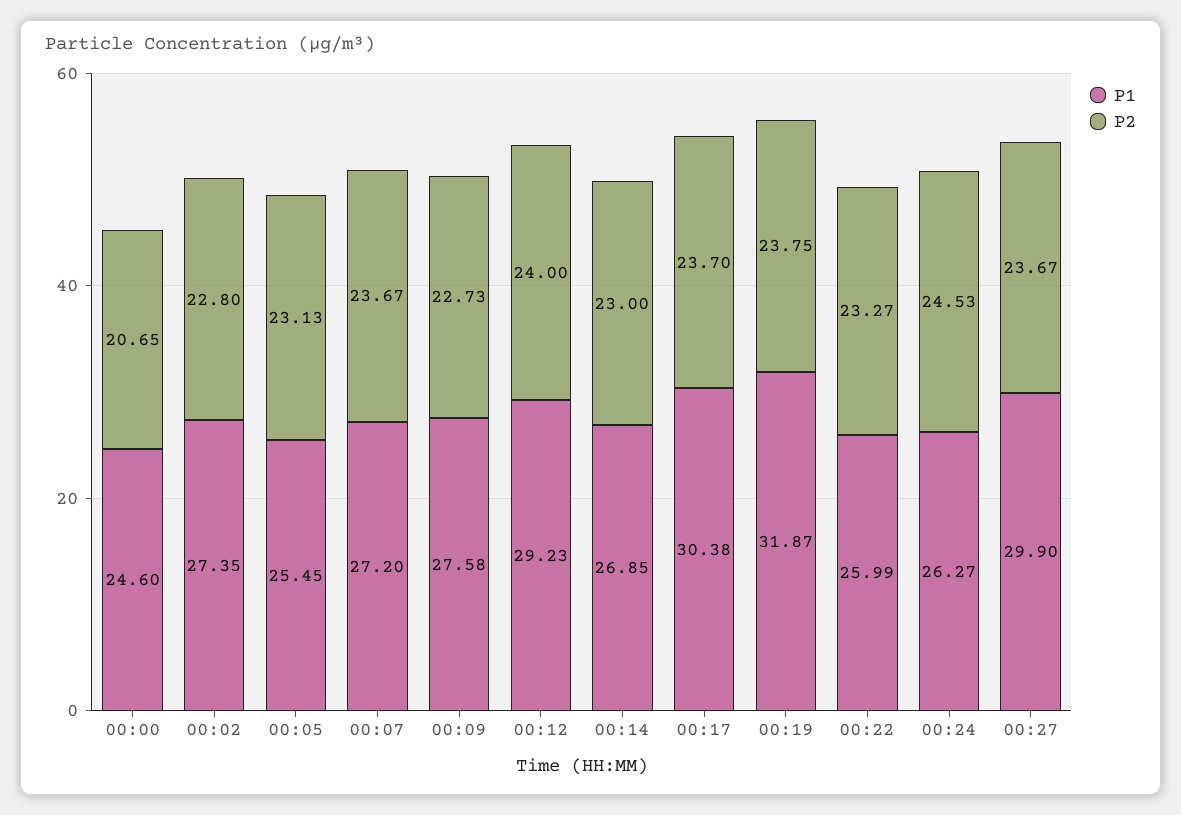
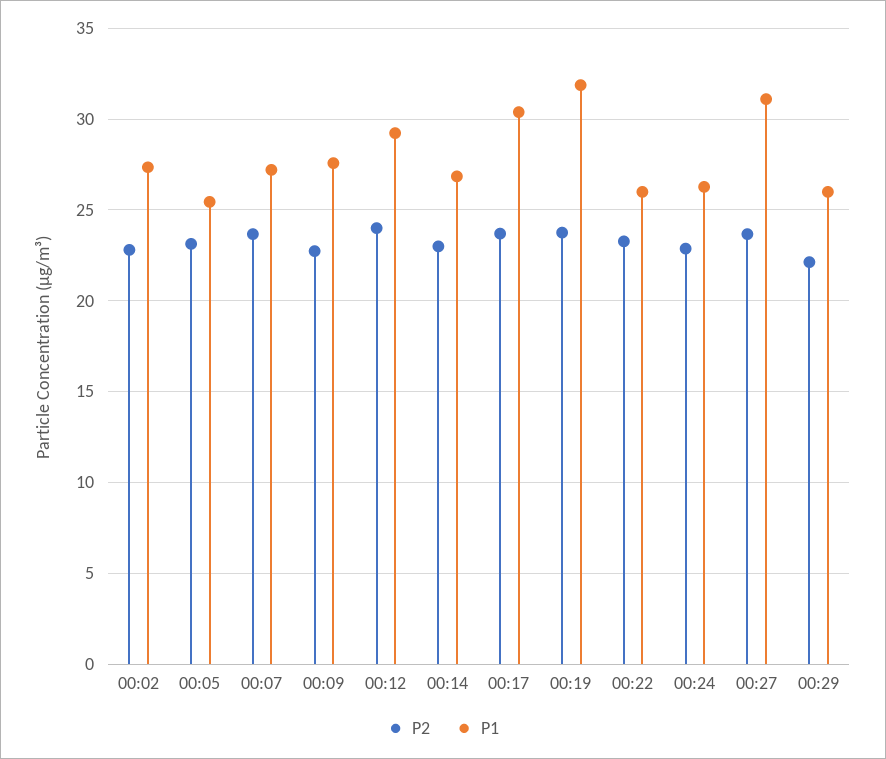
P1, 00:00: 24.6 -> none
P2, 00:00: 20.65 -> none
P2, 00:24: 24.53 -> 23
P1, 00:27: 29.9 -> 31
P2, 00:29: none -> 22
P1, 00:29: none -> 26

